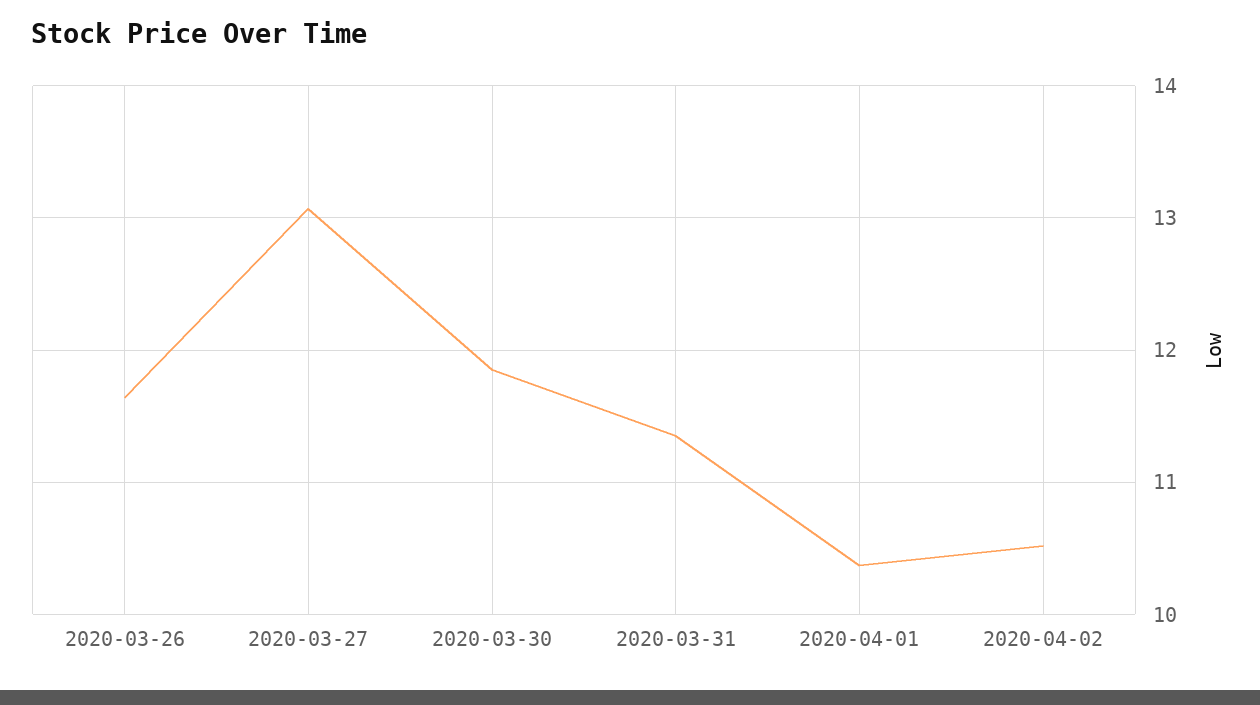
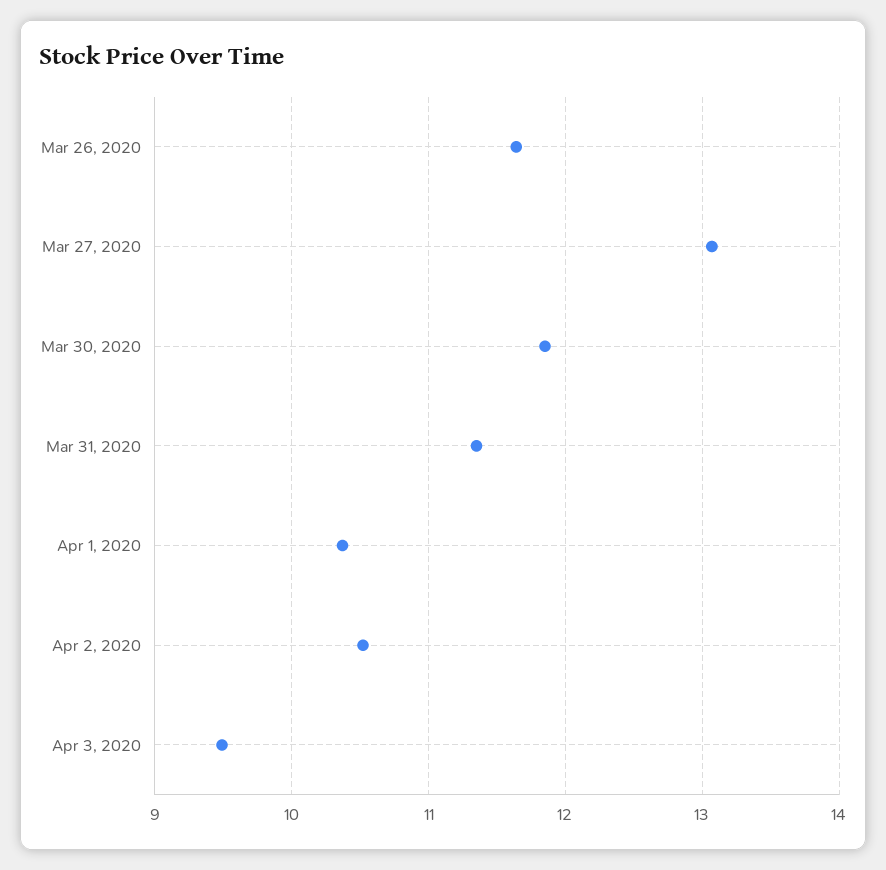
Apr 3, 2020: none -> 9.5

